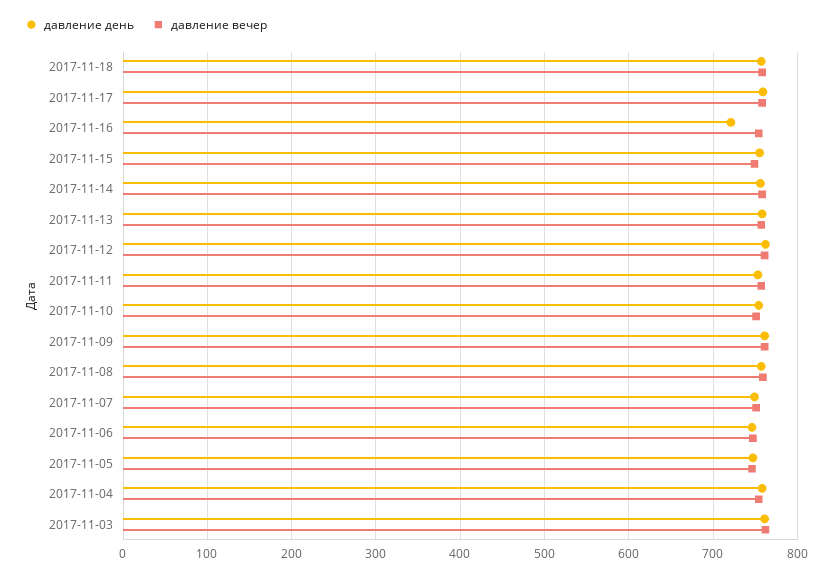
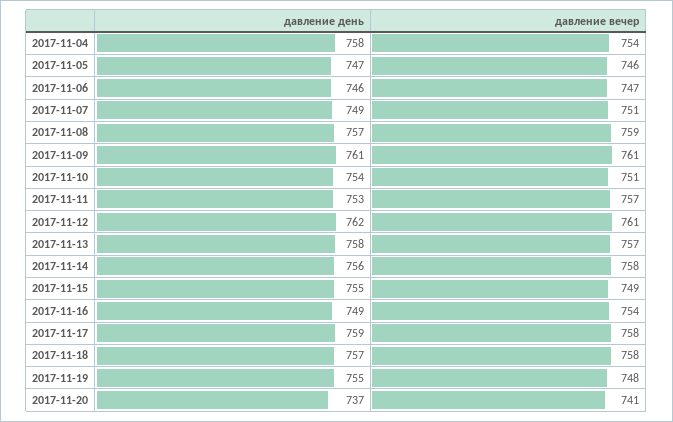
давление день, 2017-11-16: 720 -> 749
давление день, 2017-11-03: 760 -> none
давление вечер, 2017-11-03: 760 -> none
давление день, 2017-11-19: none -> 755
давление вечер, 2017-11-19: none -> 748
давление день, 2017-11-20: none -> 737
давление вечер, 2017-11-20: none -> 741

